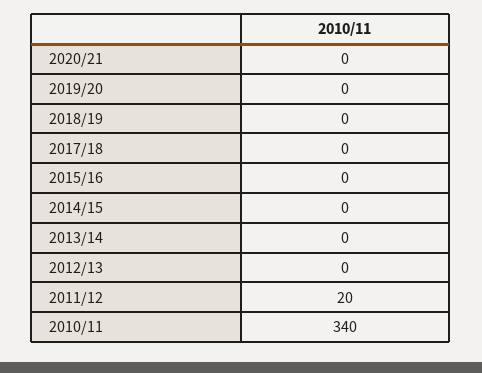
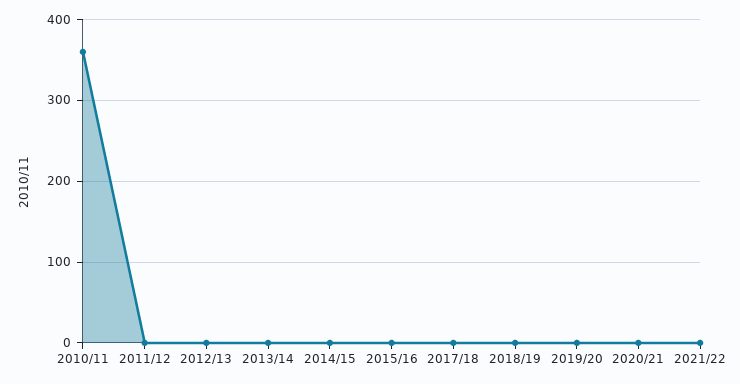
2011/12: 20 -> 0
2010/11: 340 -> 360
2021/22: none -> 0

